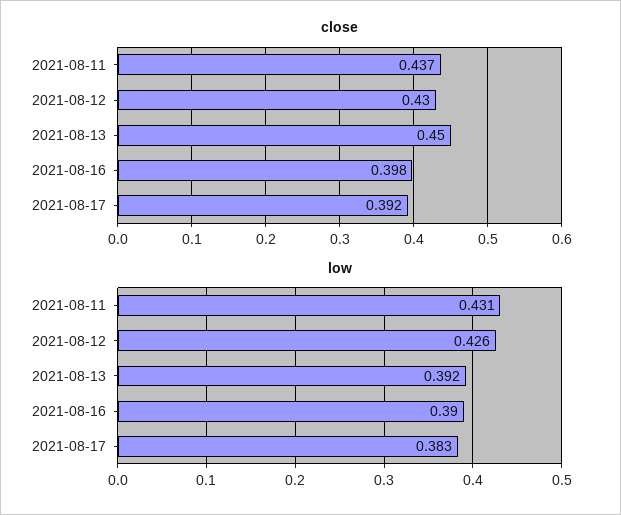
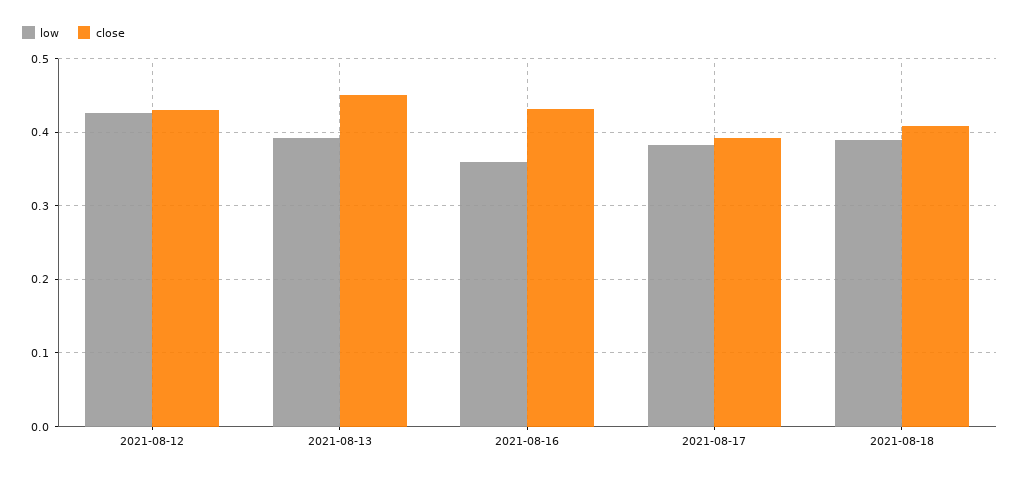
close, 2021-08-11: 0.437 -> none
close, 2021-08-16: 0.398 -> 0.43
low, 2021-08-11: 0.431 -> none
low, 2021-08-16: 0.39 -> 0.36
low, 2021-08-18: none -> 0.39
close, 2021-08-18: none -> 0.41

